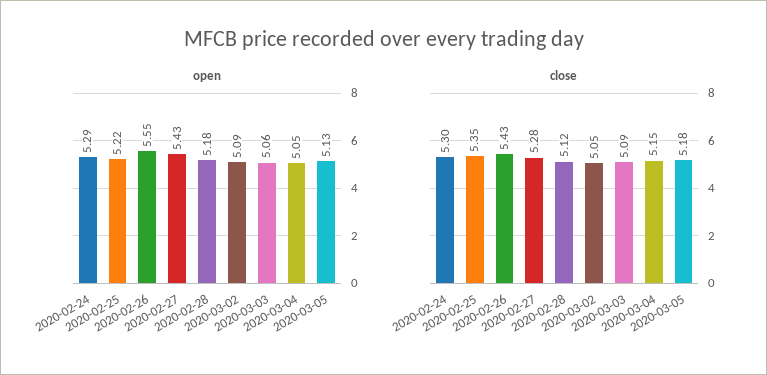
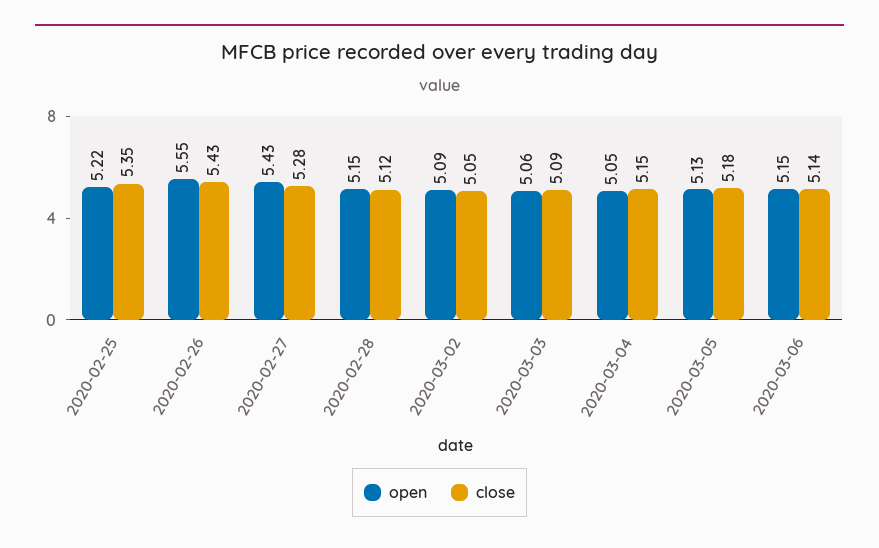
open, 2020-02-24: 5.29 -> none
open, 2020-02-28: 5.18 -> 5.15
close, 2020-02-24: 5.3 -> none
open, 2020-03-06: none -> 5.15
close, 2020-03-06: none -> 5.14

